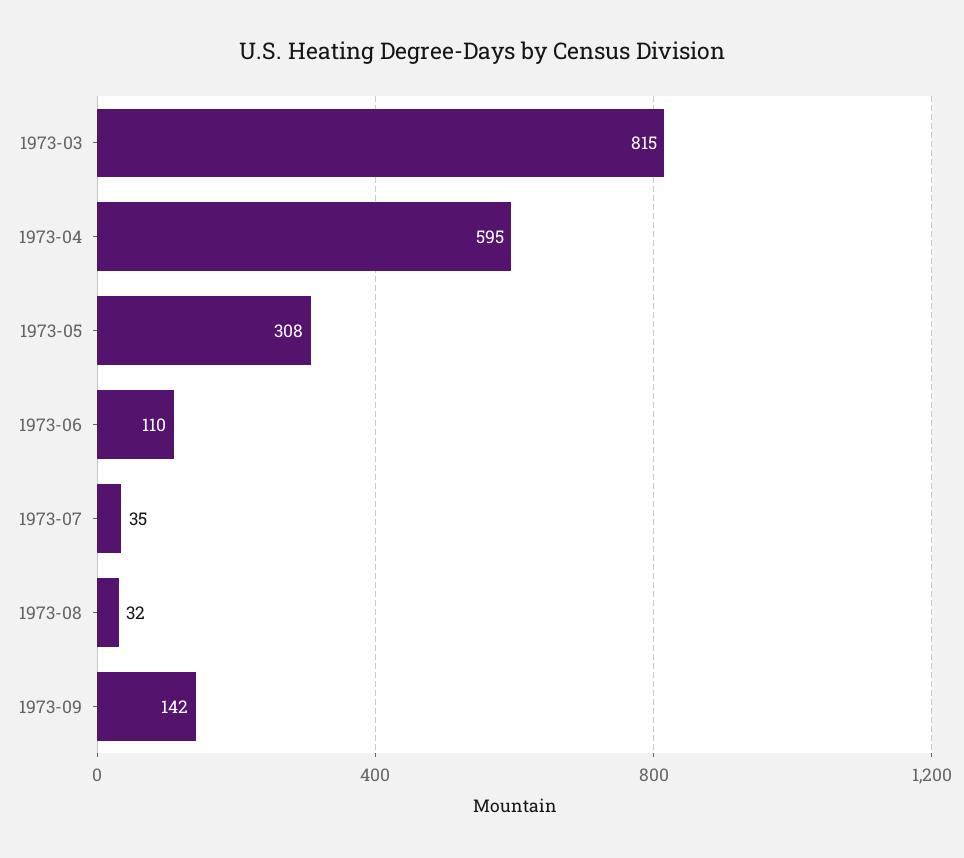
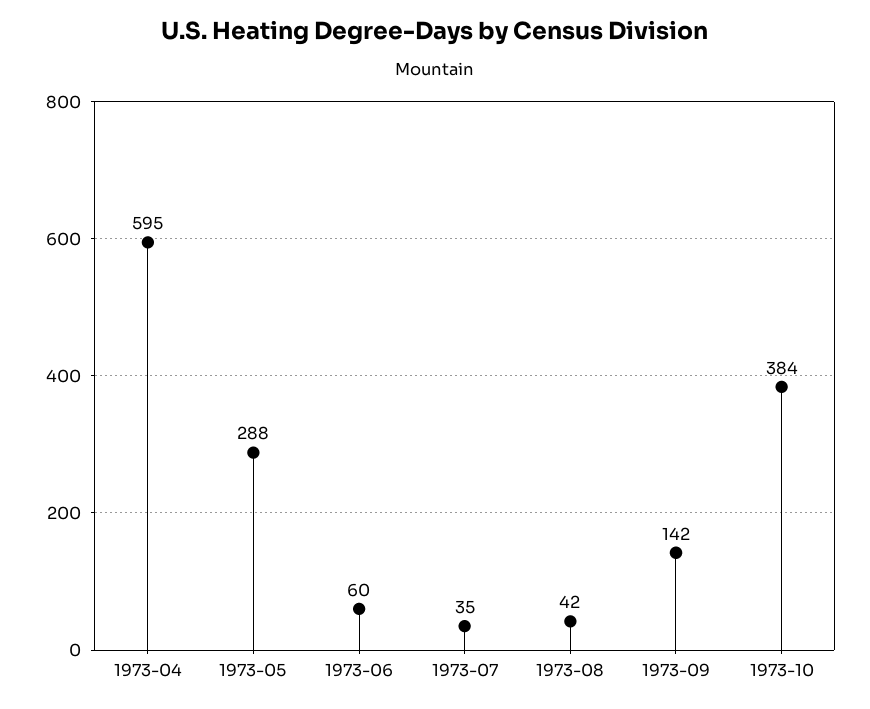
1973-03: 815 -> none
1973-05: 308 -> 288
1973-06: 110 -> 60
1973-08: 32 -> 42
1973-10: none -> 384

